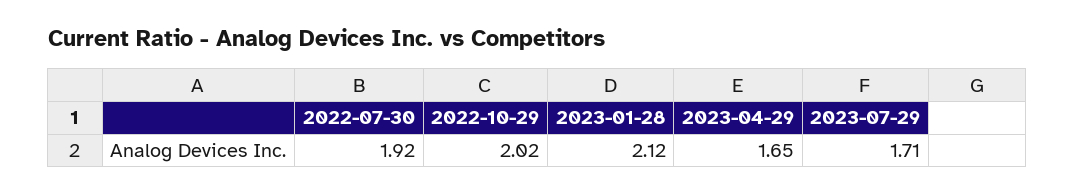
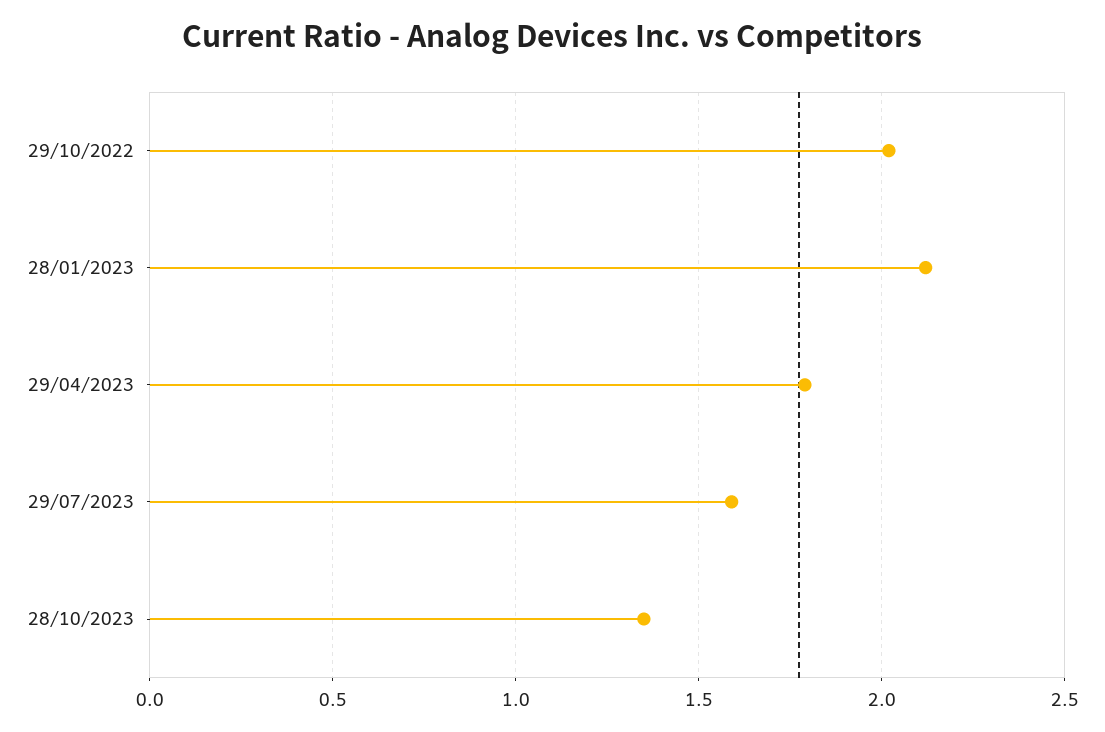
2022-07-30: 1.92 -> none
2023-04-29: 1.65 -> 1.8
2023-07-29: 1.71 -> 1.6
28/10/2023: none -> 1.35

